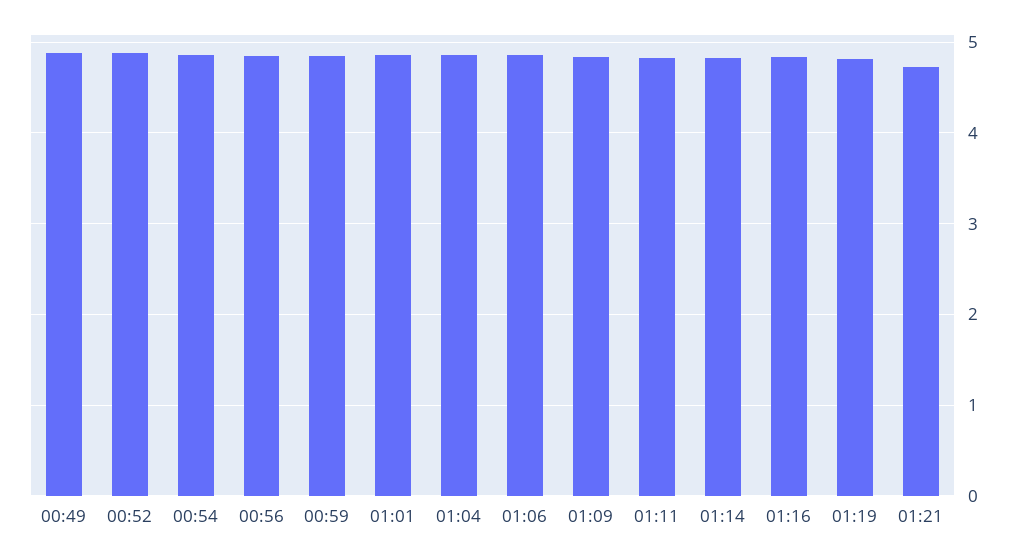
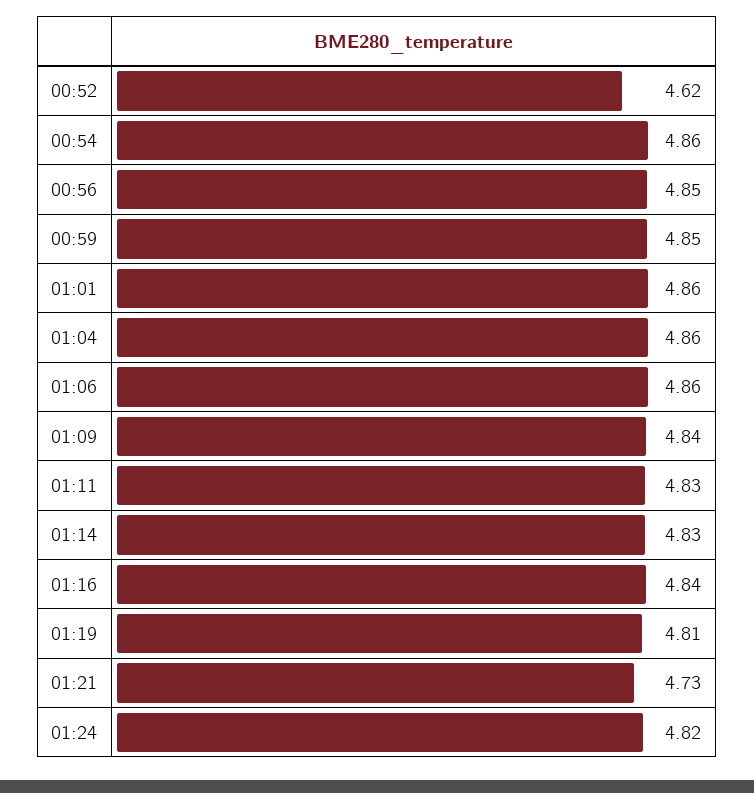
00:49: 4.9 -> none
00:52: 4.9 -> 4.62
01:24: none -> 4.82

